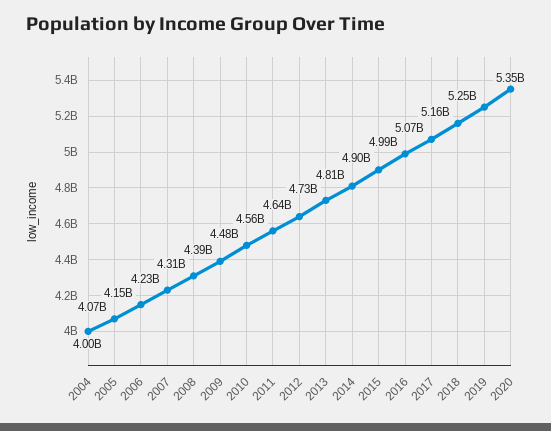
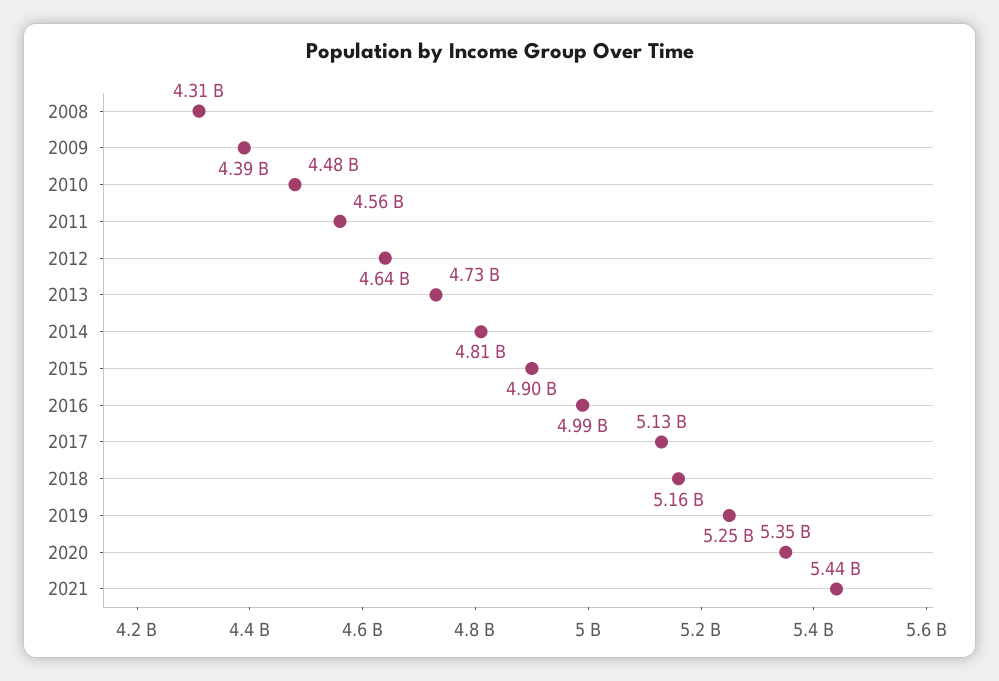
2004: 4000000000 -> none
2005: 4070000000 -> none
2006: 4150000000 -> none
2007: 4230000000 -> none
2017: 5070000000 -> 5130000000
2021: none -> 5440000000

